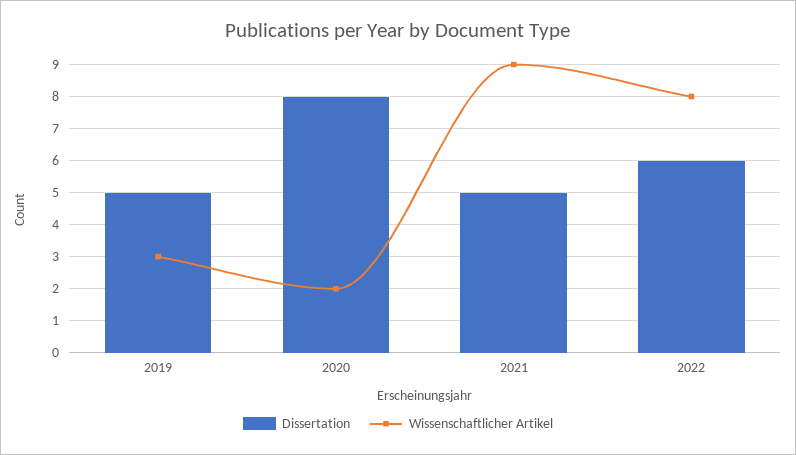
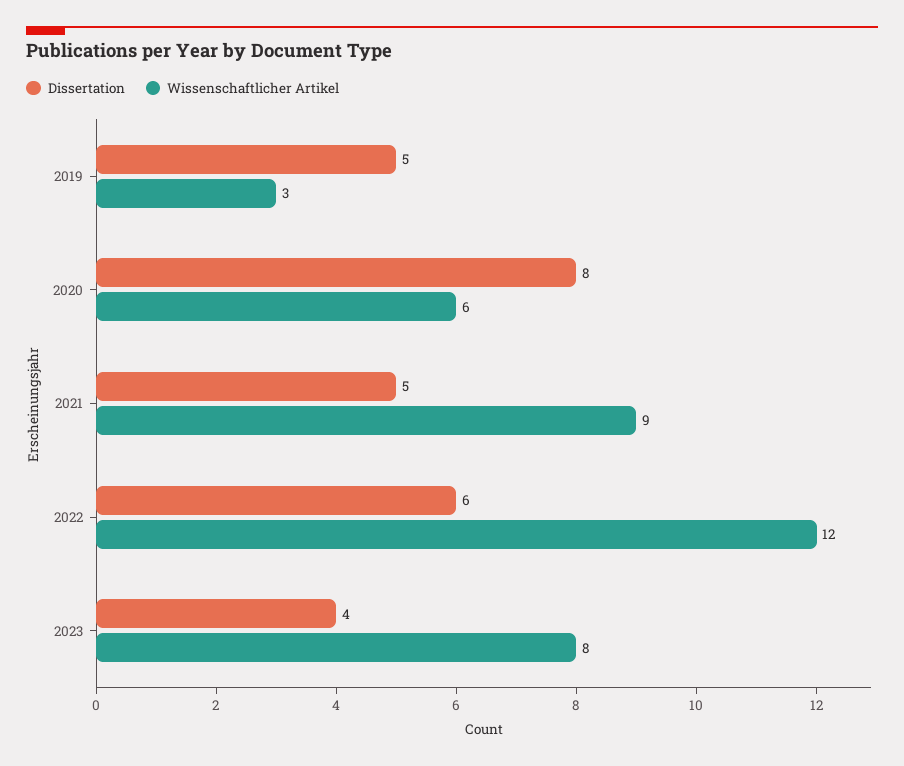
Wissenschaftlicher Artikel, 2020: 2 -> 6
Wissenschaftlicher Artikel, 2022: 8 -> 12
Dissertation, 2023: none -> 4
Wissenschaftlicher Artikel, 2023: none -> 8

